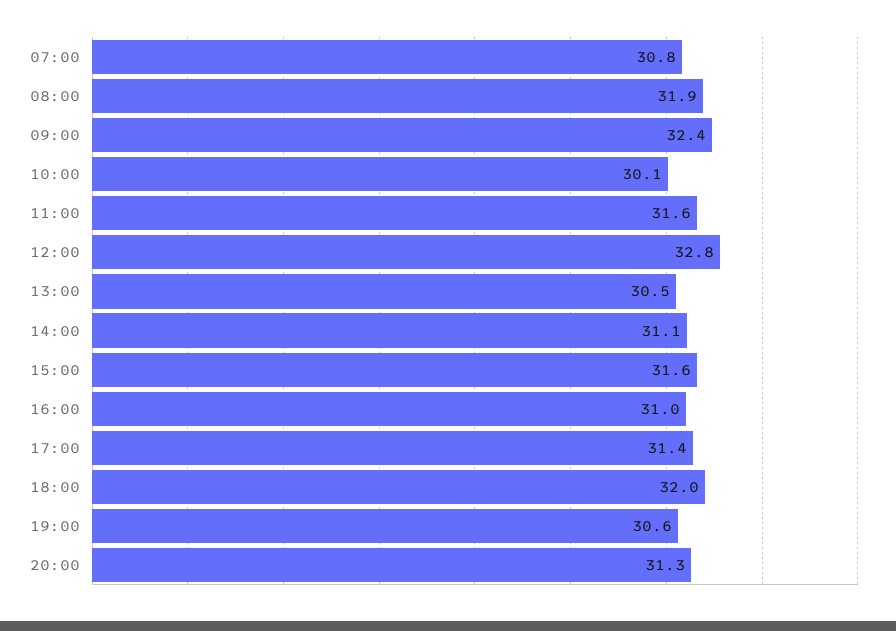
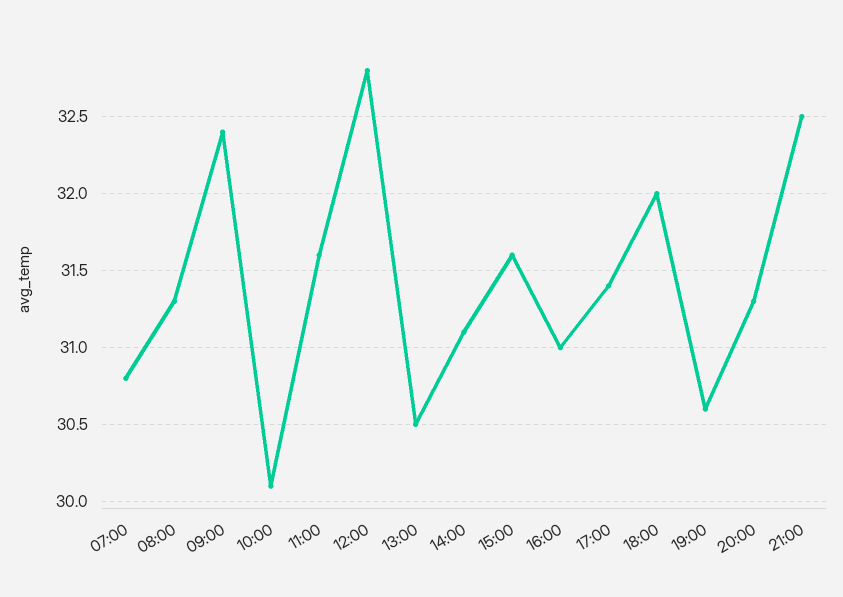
08:00: 31.9 -> 31.3
21:00: none -> 32.5

